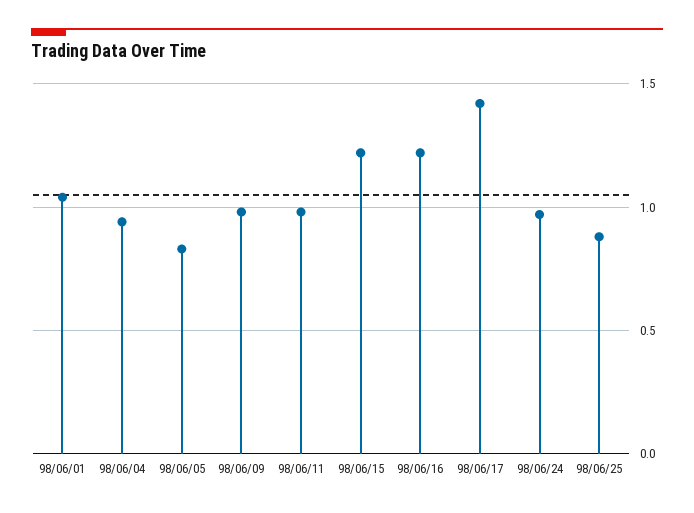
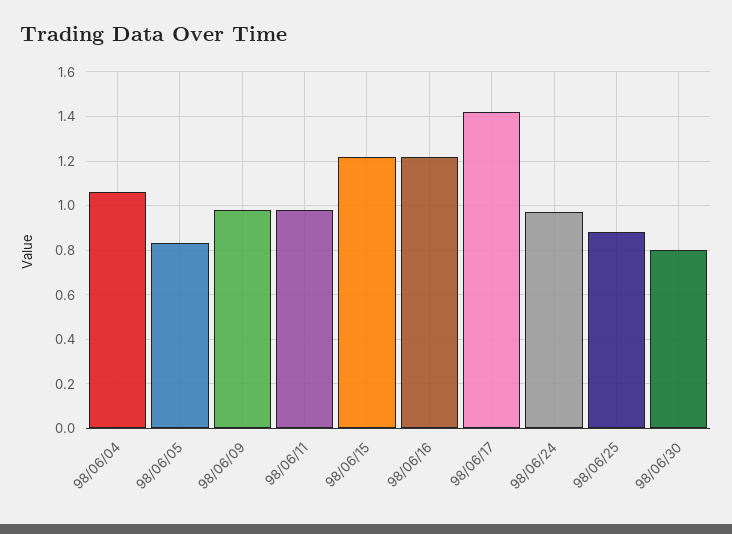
98/06/01: 1.05 -> none
98/06/04: 0.95 -> 1.05
98/06/30: none -> 0.8

